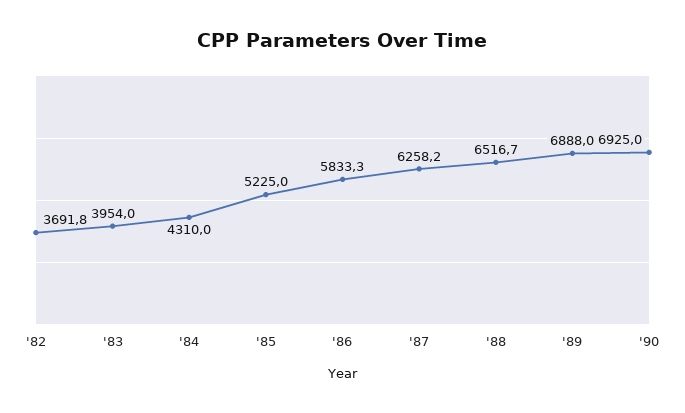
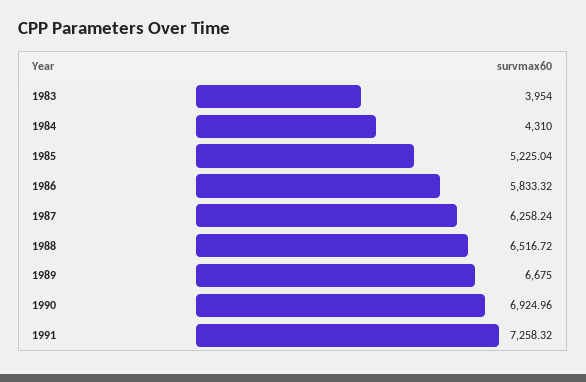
'82: 3691.8 -> none
'89: 6888 -> 6675
1991: none -> 7258.32

